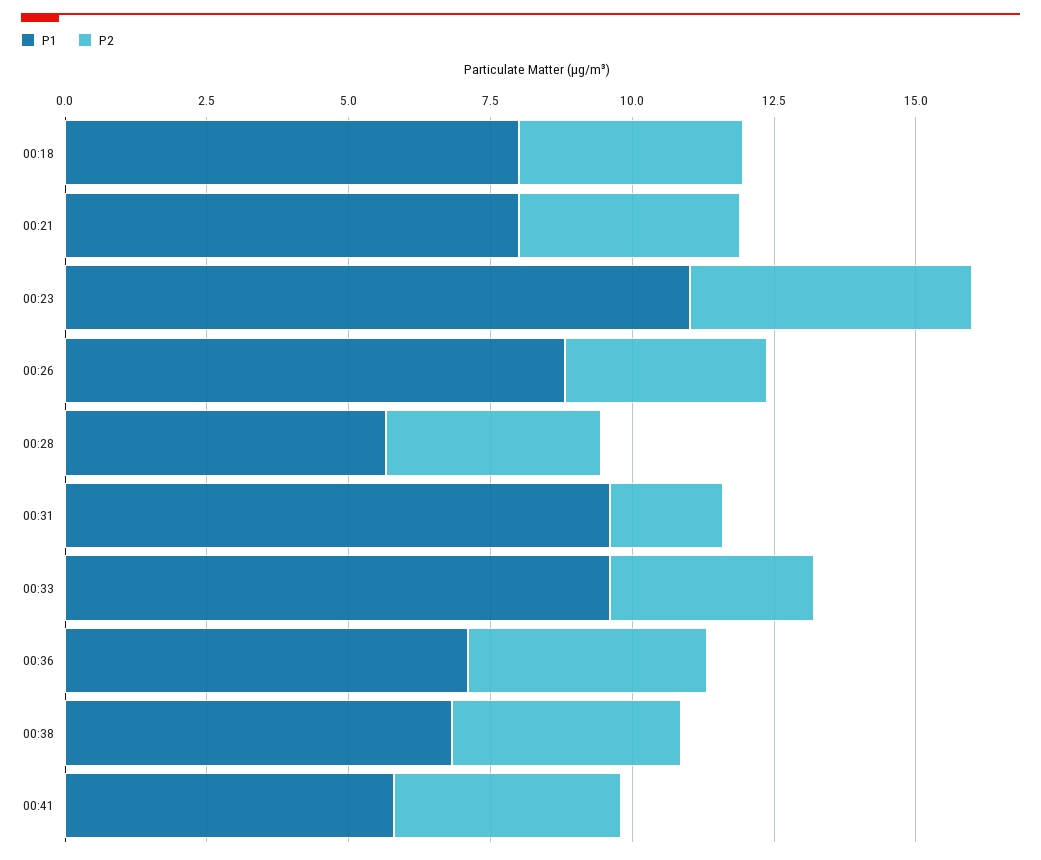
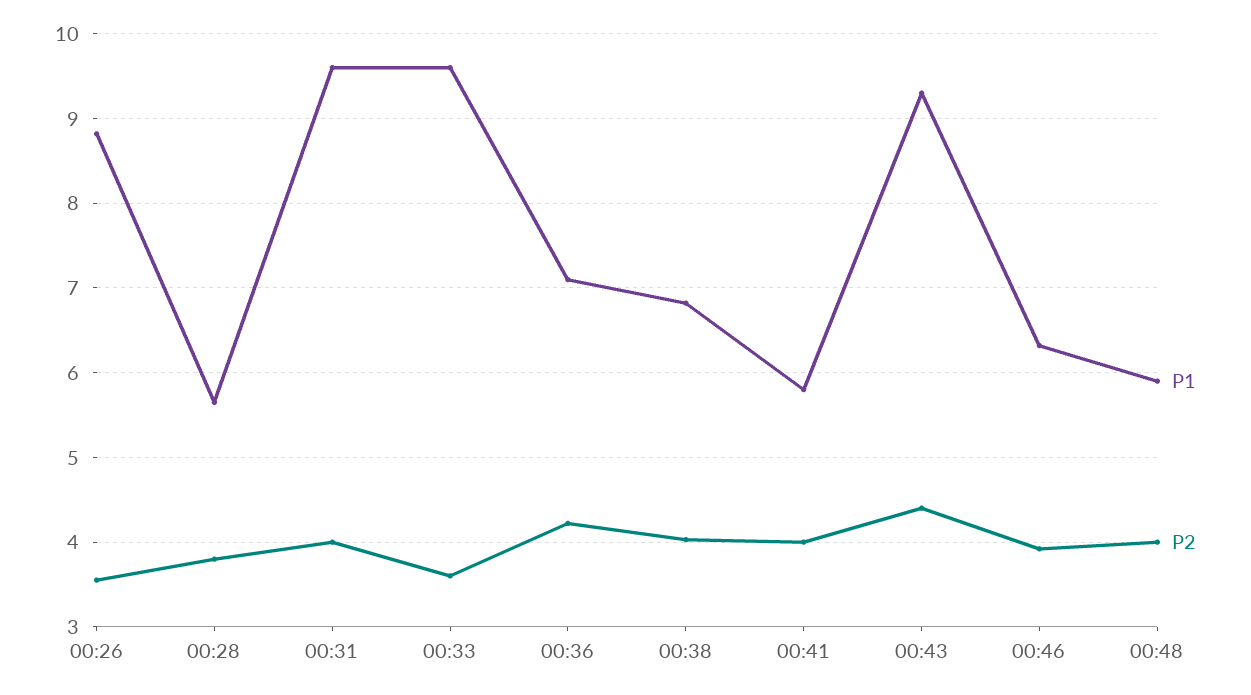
P1, 00:18: 8 -> none
P2, 00:18: 4 -> none
P1, 00:21: 8 -> none
P2, 00:21: 4 -> none
P1, 00:23: 11 -> none
P2, 00:23: 5 -> none
P2, 00:31: 2 -> 4
P1, 00:43: none -> 9.3
P2, 00:43: none -> 4.4
P1, 00:46: none -> 6.3
P2, 00:46: none -> 3.9
P1, 00:48: none -> 5.9
P2, 00:48: none -> 4

